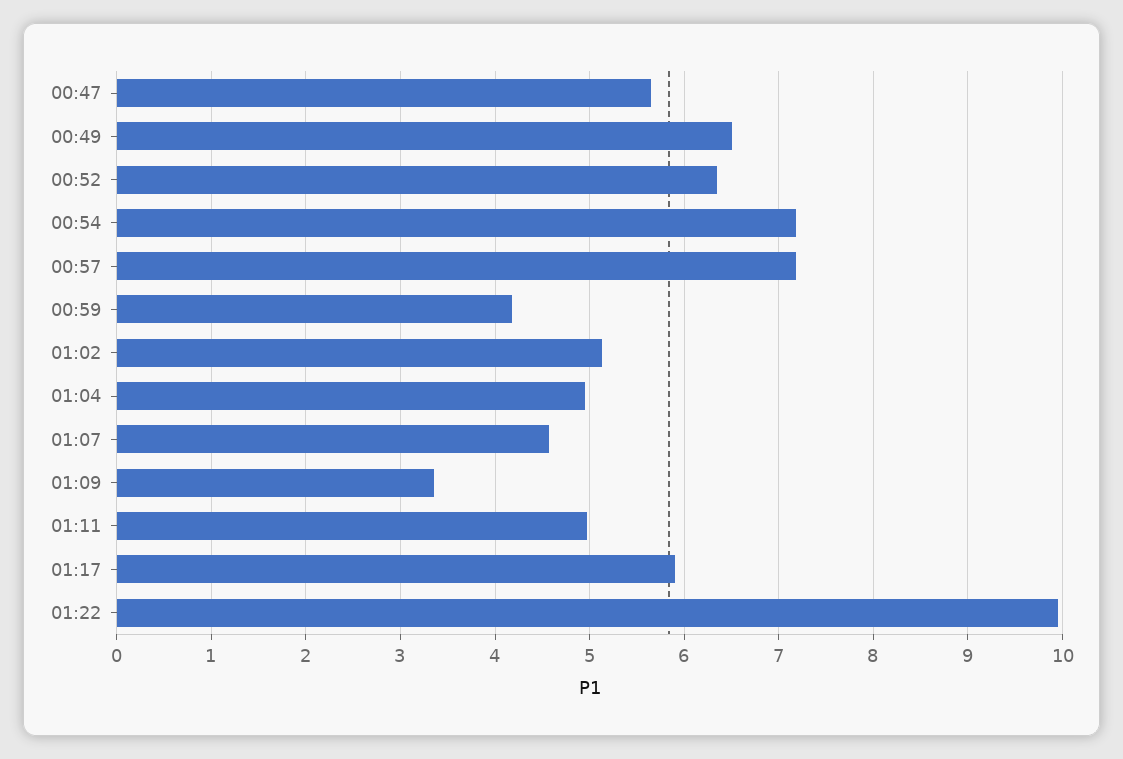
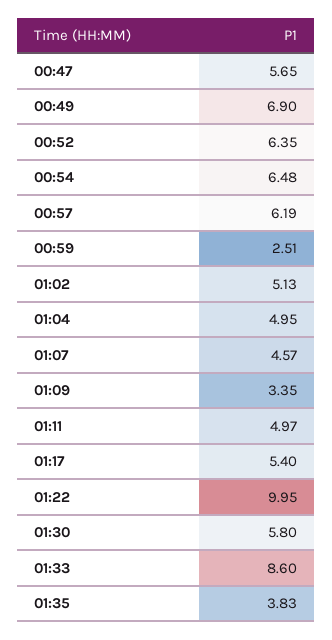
00:49: 6.5 -> 6.9
00:54: 7.2 -> 6.48
00:57: 7.2 -> 6.19
00:59: 4.2 -> 2.51
01:17: 5.9 -> 5.4
01:30: none -> 5.8
01:33: none -> 8.6
01:35: none -> 3.83

